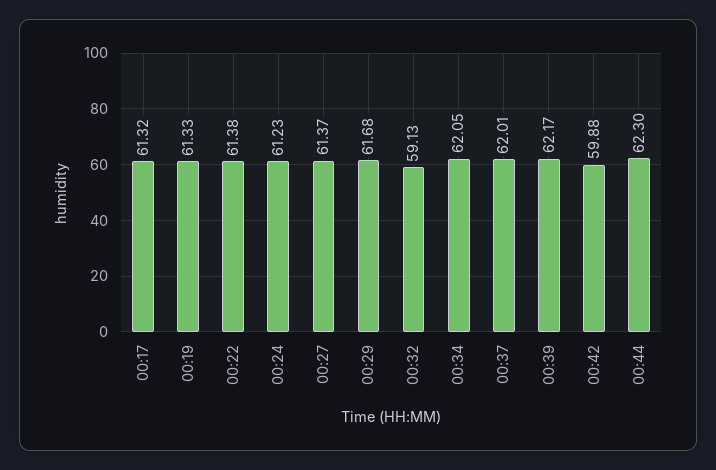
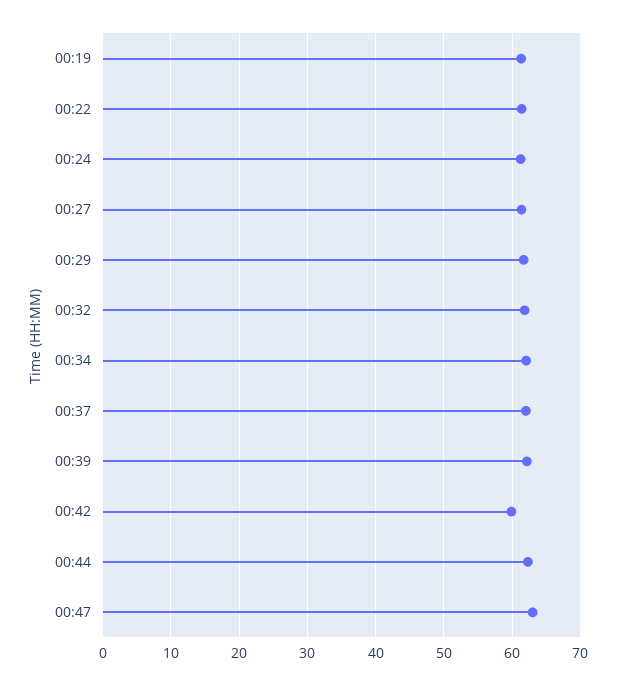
00:17: 61.32 -> none
00:32: 59.13 -> 62
00:47: none -> 63

